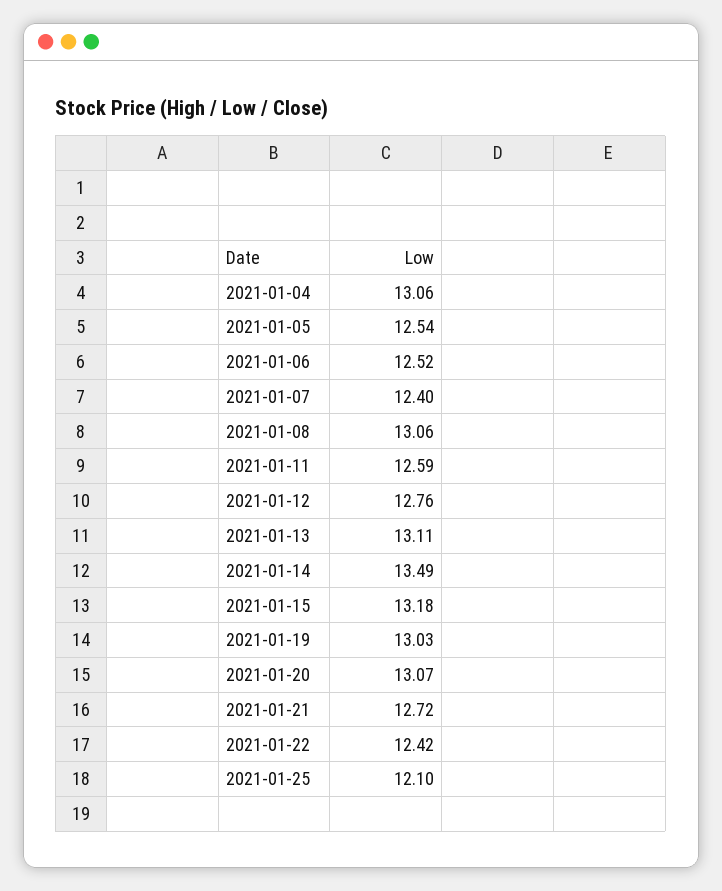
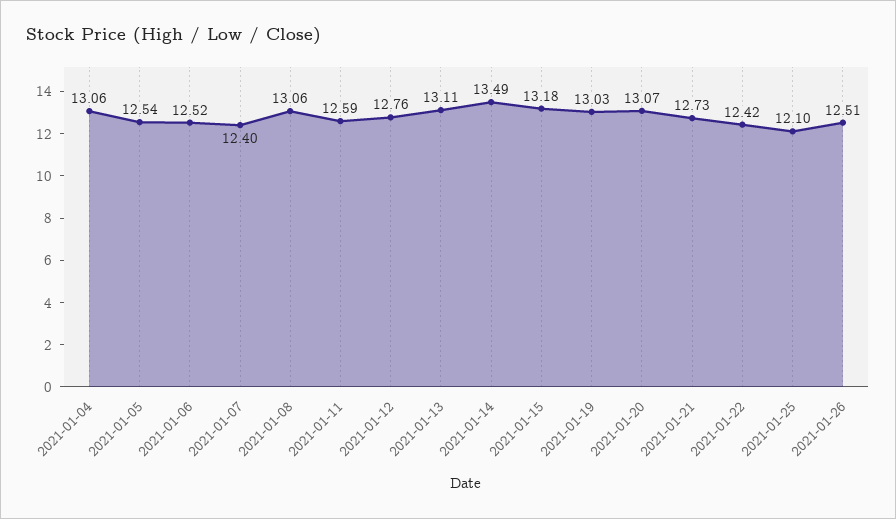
2021-01-21: 12.72 -> 12.73
2021-01-26: none -> 12.51

